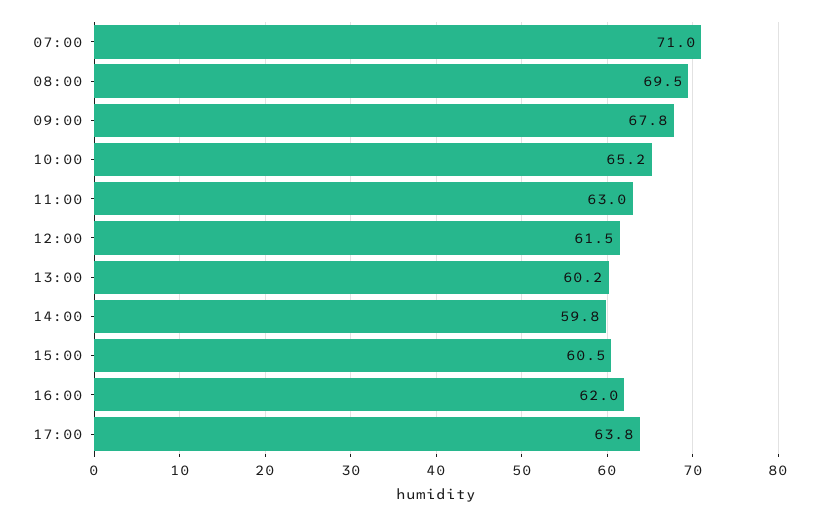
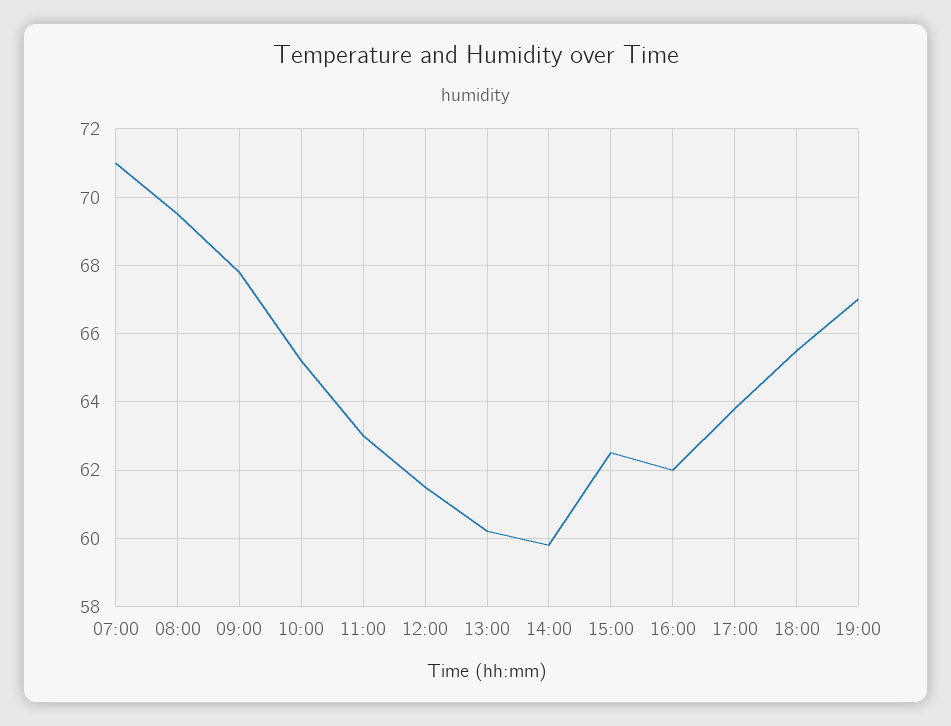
15:00: 60.5 -> 62.5
18:00: none -> 65.5
19:00: none -> 67

